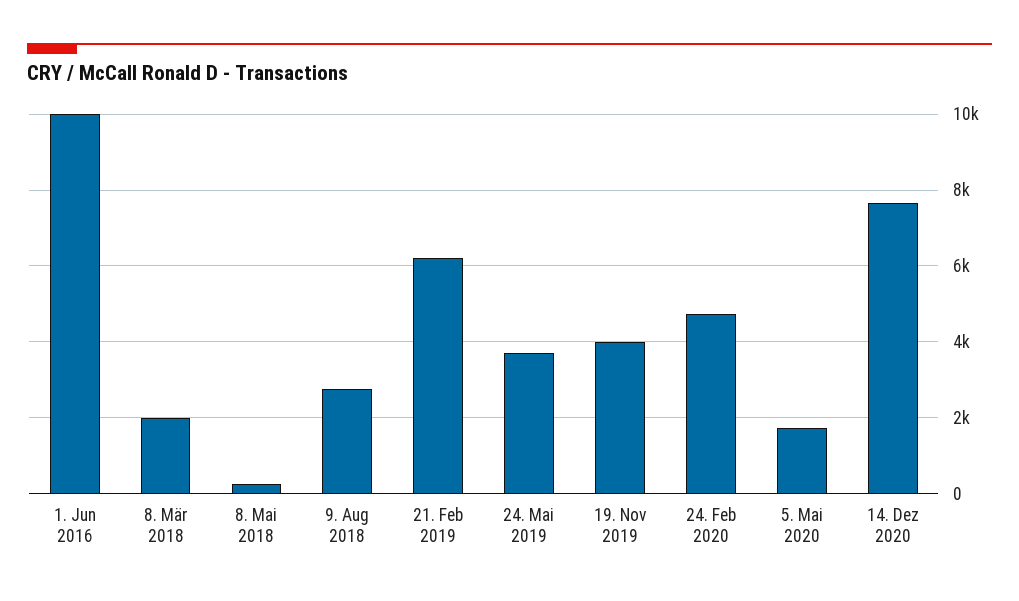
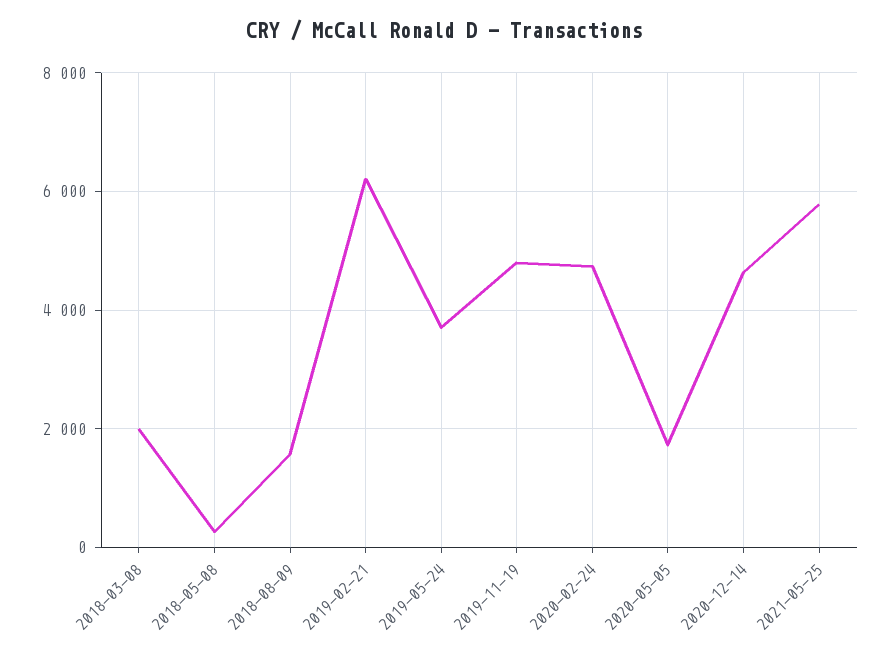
1. Jun 2016: 10000 -> none
9. Aug 2018: 2800 -> 1600
19. Nov 2019: 4000 -> 4800
14. Dez 2020: 7600 -> 4600
2021-05-25: none -> 5800

